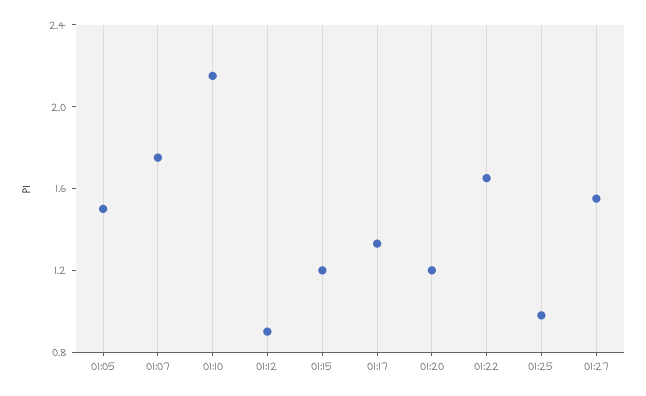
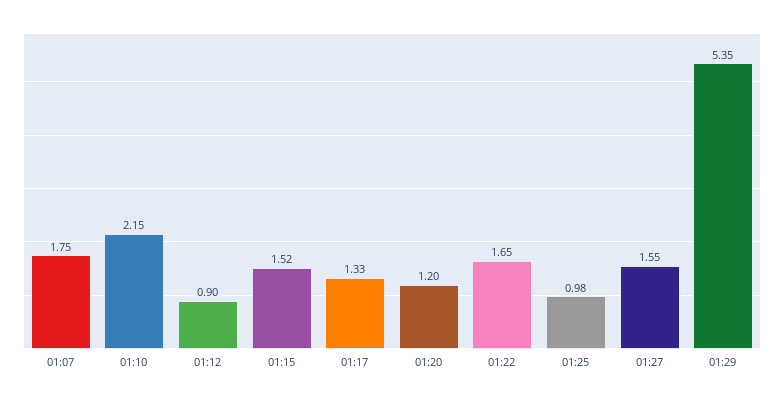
01:05: 1.5 -> none
01:15: 1.2 -> 1.52
01:29: none -> 5.35

